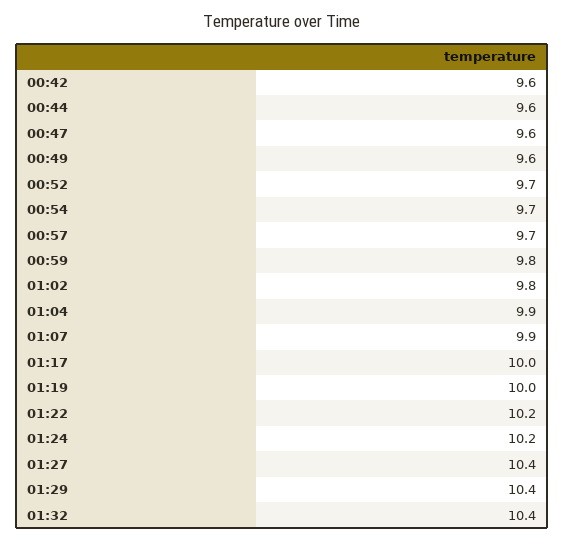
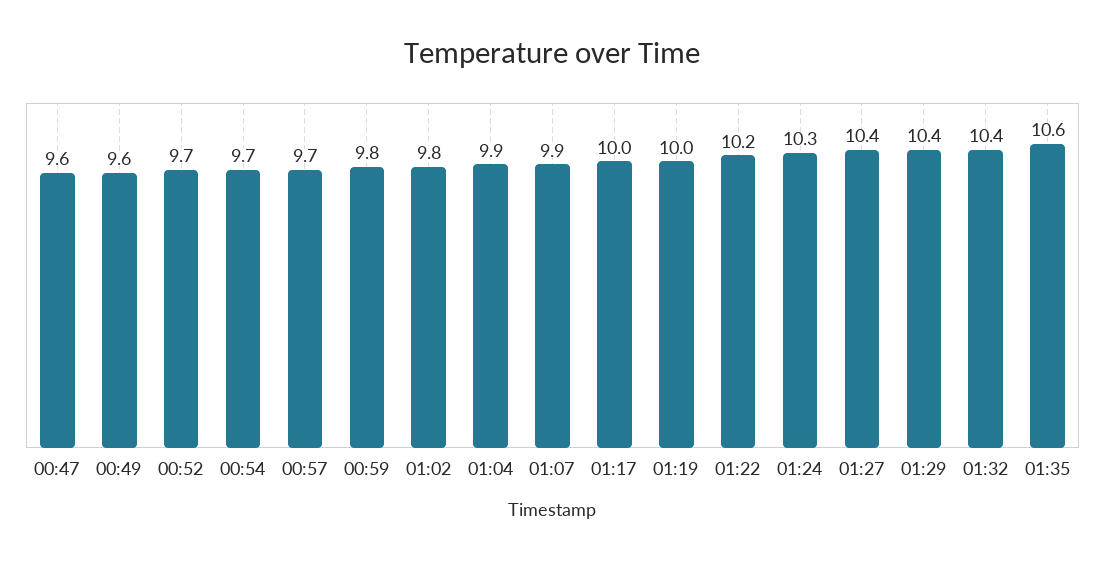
00:42: 9.6 -> none
00:44: 9.6 -> none
01:24: 10.2 -> 10.3
01:35: none -> 10.6

